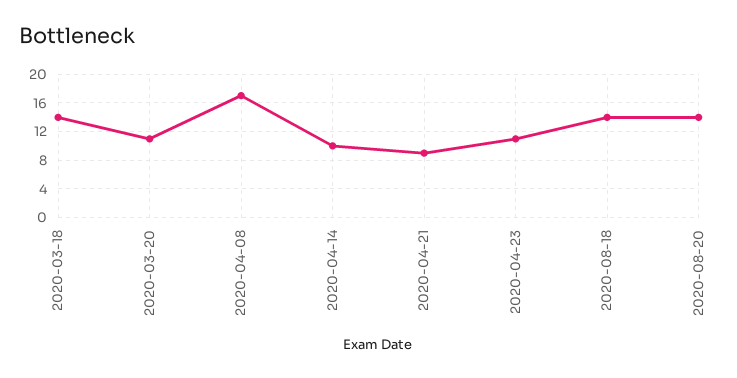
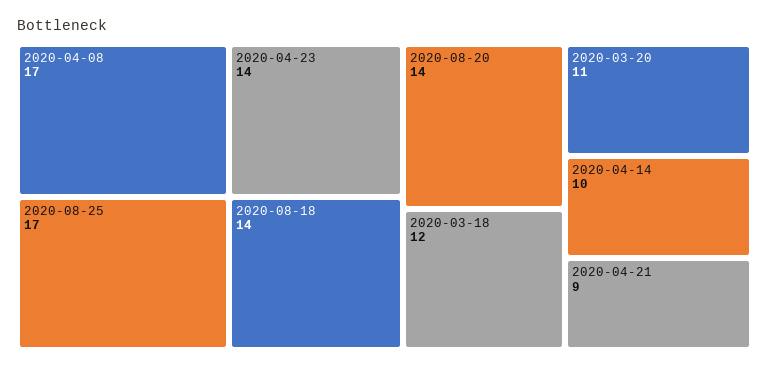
2020-03-18: 14 -> 12
2020-04-23: 11 -> 14
2020-08-25: none -> 17

